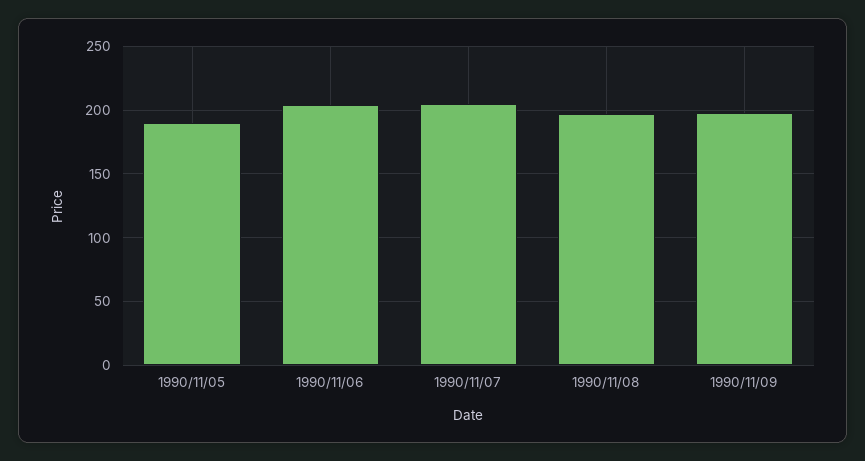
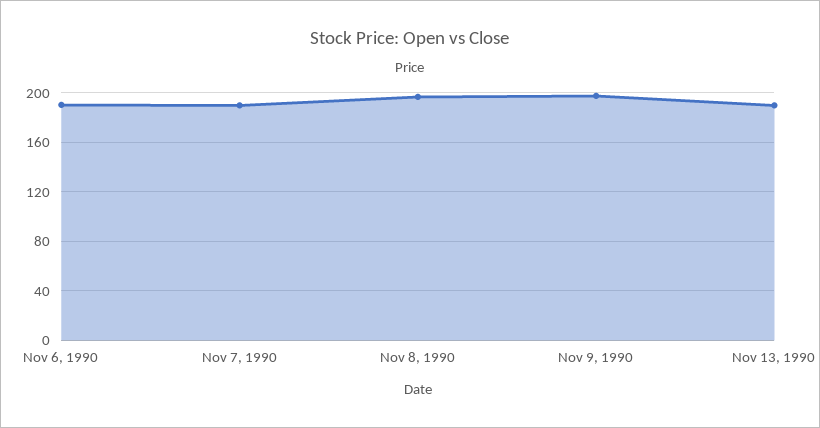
1990/11/05: 190 -> none
1990/11/06: 205 -> 190
1990/11/07: 205 -> 190
Nov 13, 1990: none -> 190

